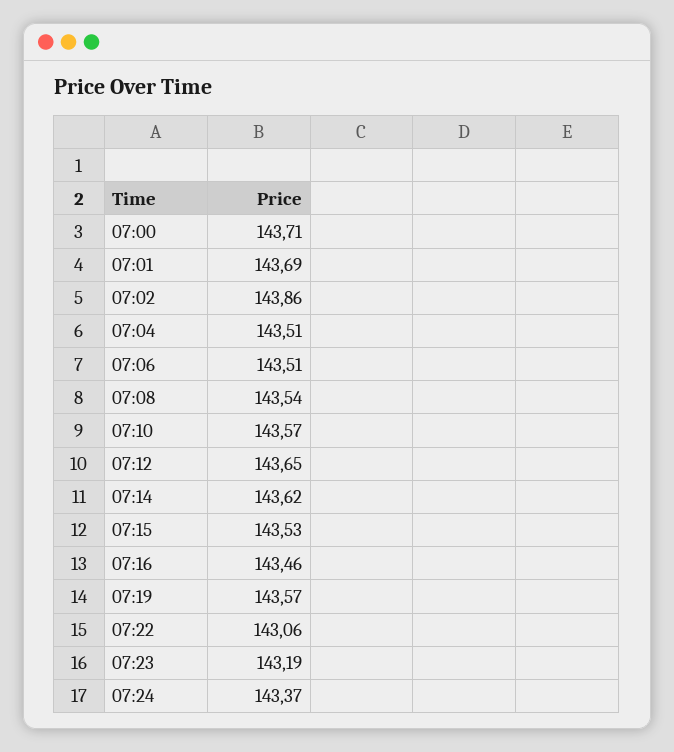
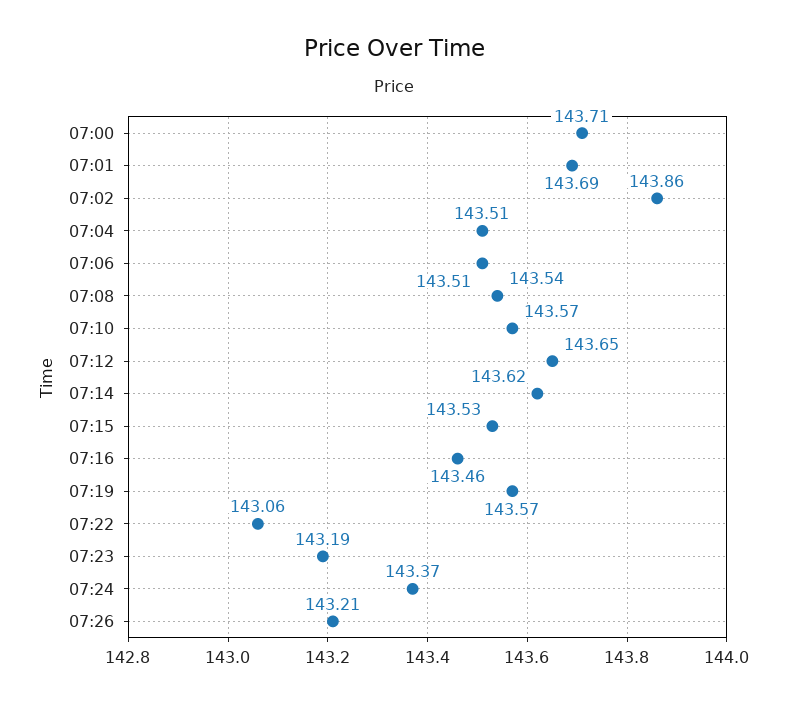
07:26: none -> 143.21

